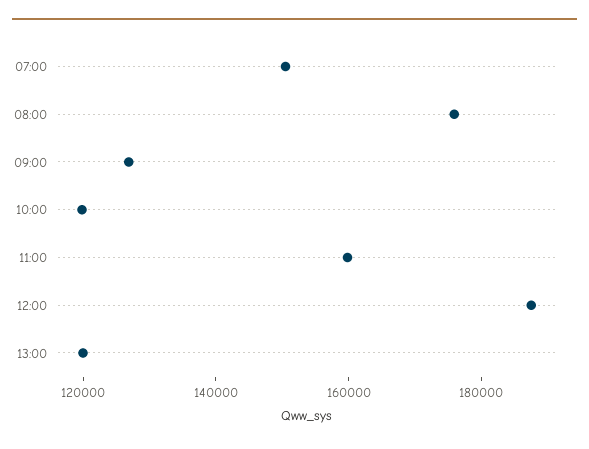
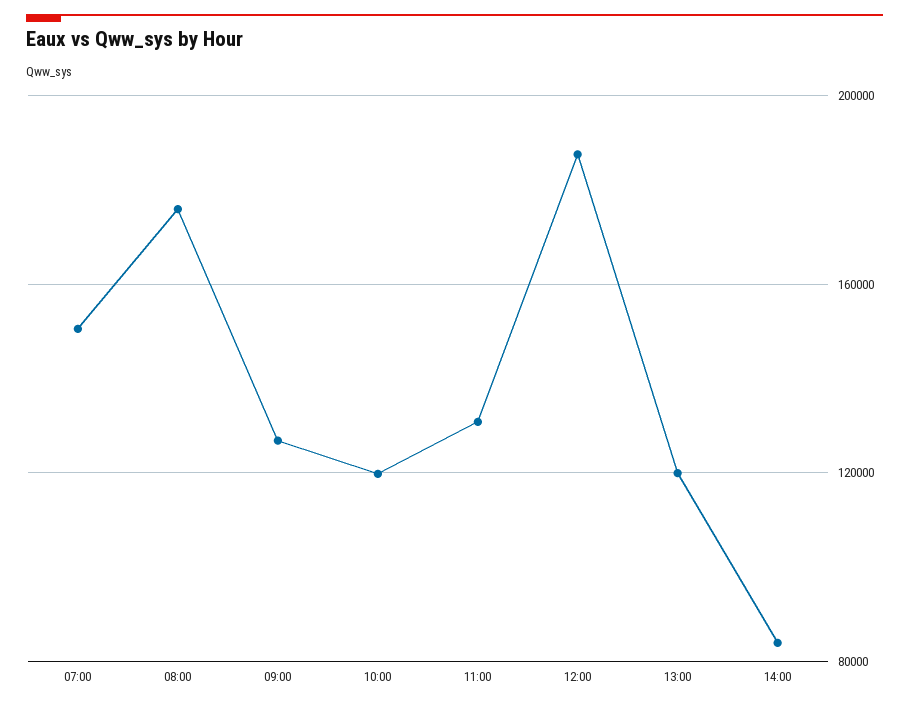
11:00: 160000 -> 130000
14:00: none -> 85000

